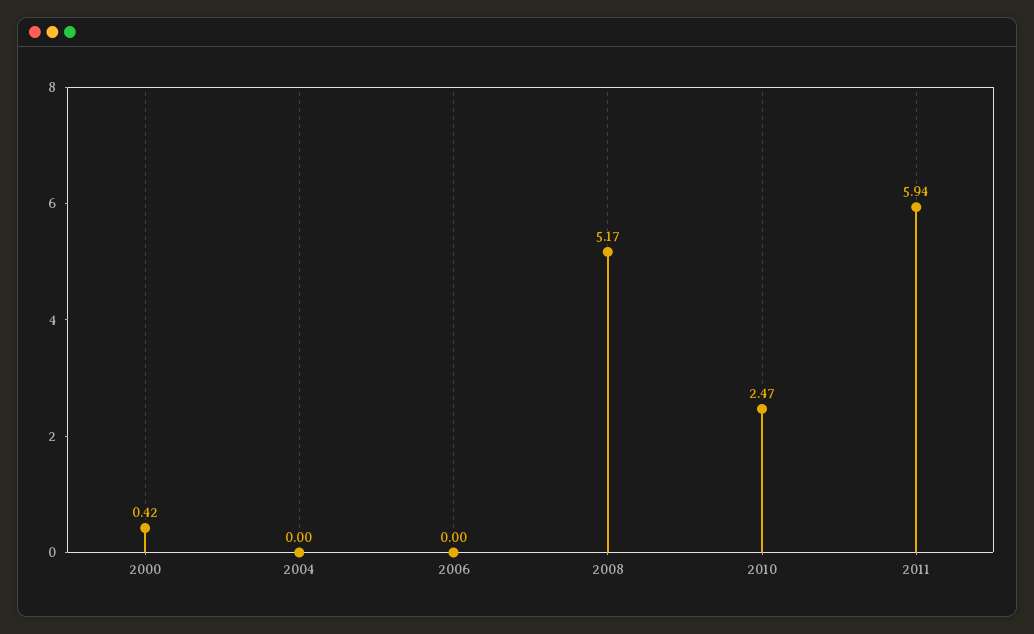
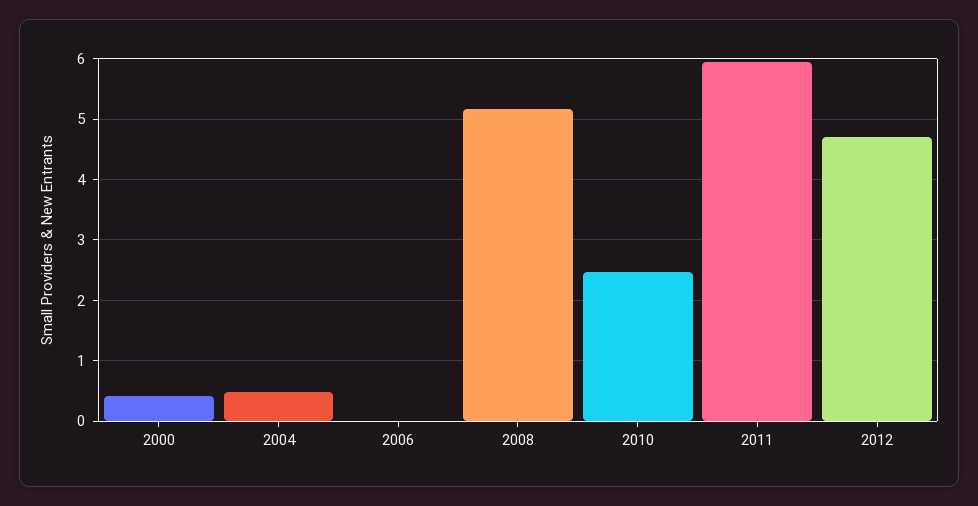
2004: 0 -> 0.5
2012: none -> 4.7

